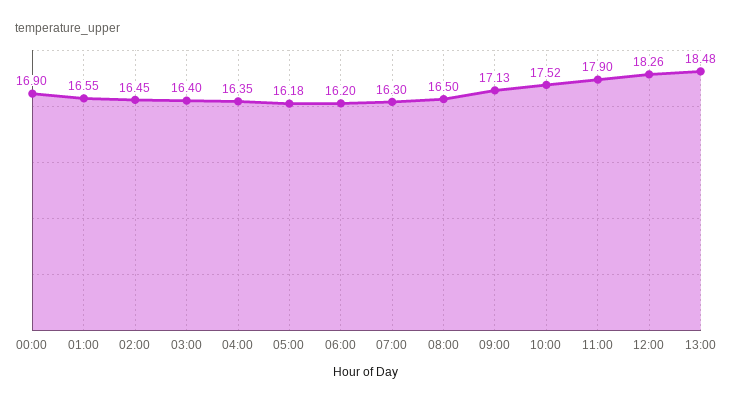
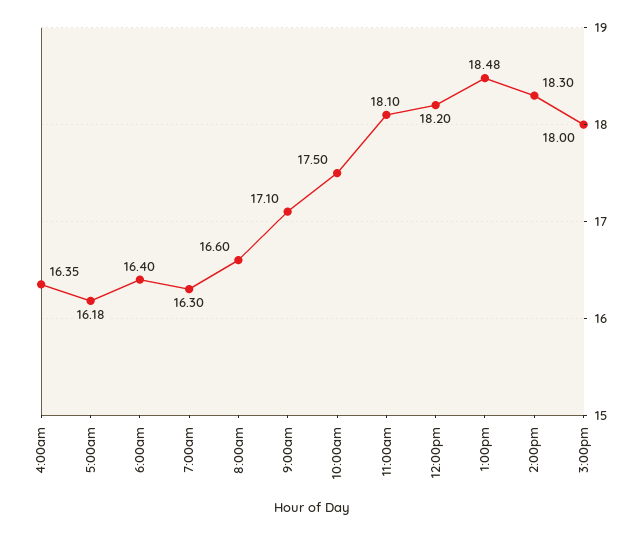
00:00: 16.9 -> none
01:00: 16.55 -> none
02:00: 16.45 -> none
03:00: 16.4 -> none
06:00: 16.2 -> 16.4
08:00: 16.5 -> 16.6
09:00: 17.13 -> 17.1
10:00: 17.52 -> 17.5
11:00: 17.9 -> 18.1
12:00: 18.26 -> 18.2
2:00pm: none -> 18.3
3:00pm: none -> 18

